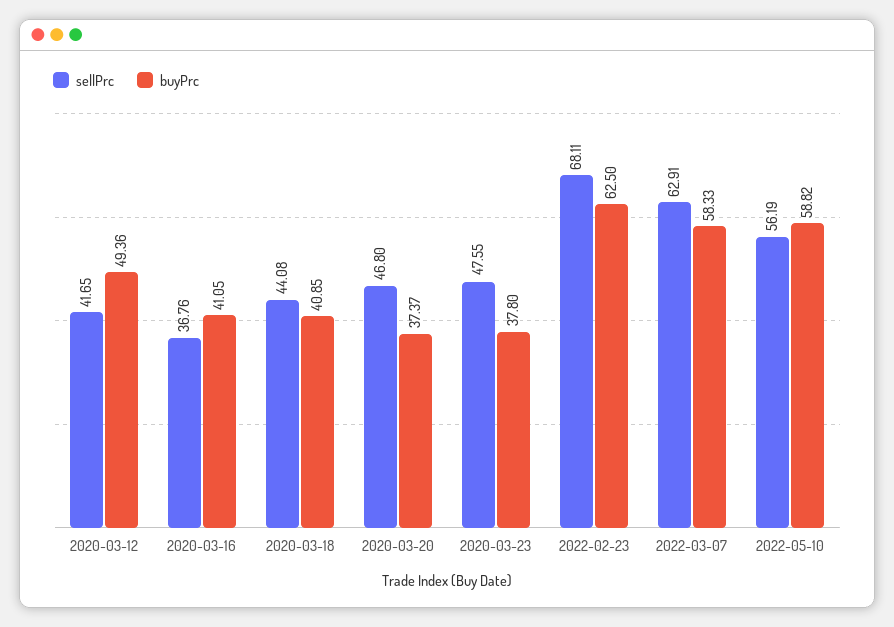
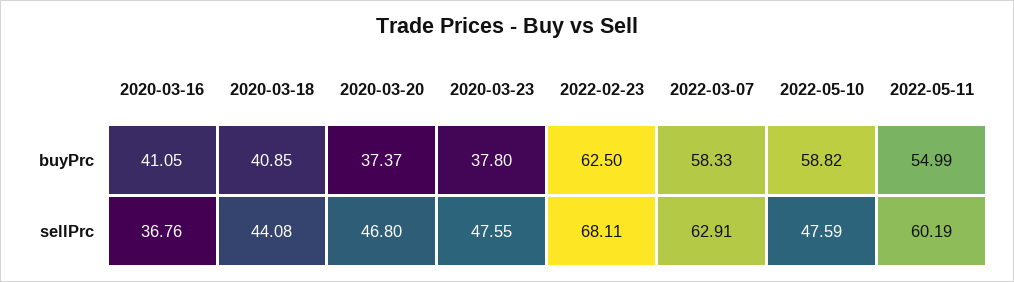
sellPrc, 2020-03-12: 41.65 -> none
buyPrc, 2020-03-12: 49.36 -> none
sellPrc, 2022-05-10: 56.19 -> 47.59
buyPrc, 2022-05-11: none -> 54.99
sellPrc, 2022-05-11: none -> 60.19

